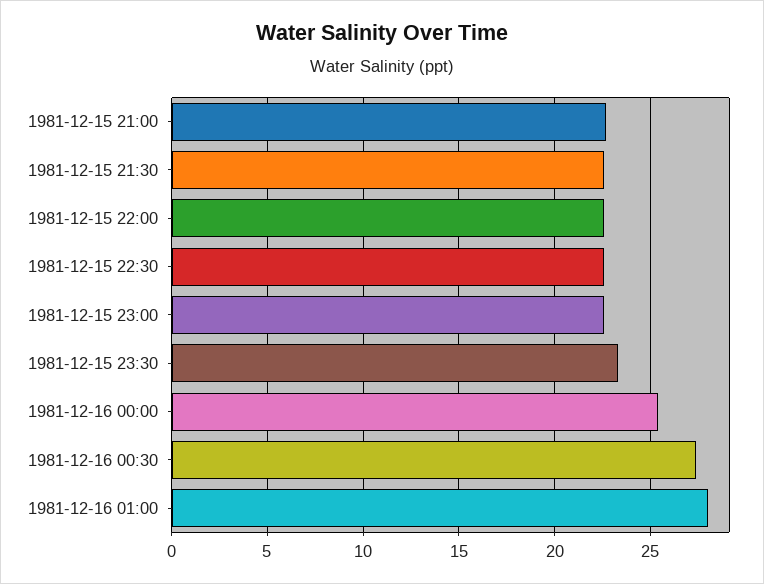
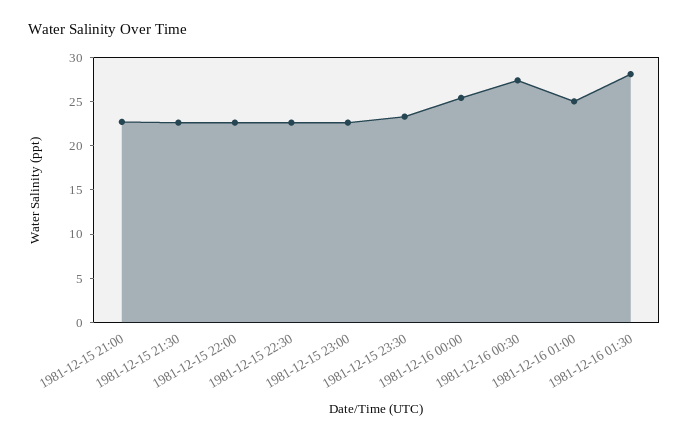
1981-12-16 01:00: 28 -> 25
1981-12-16 01:30: none -> 28

